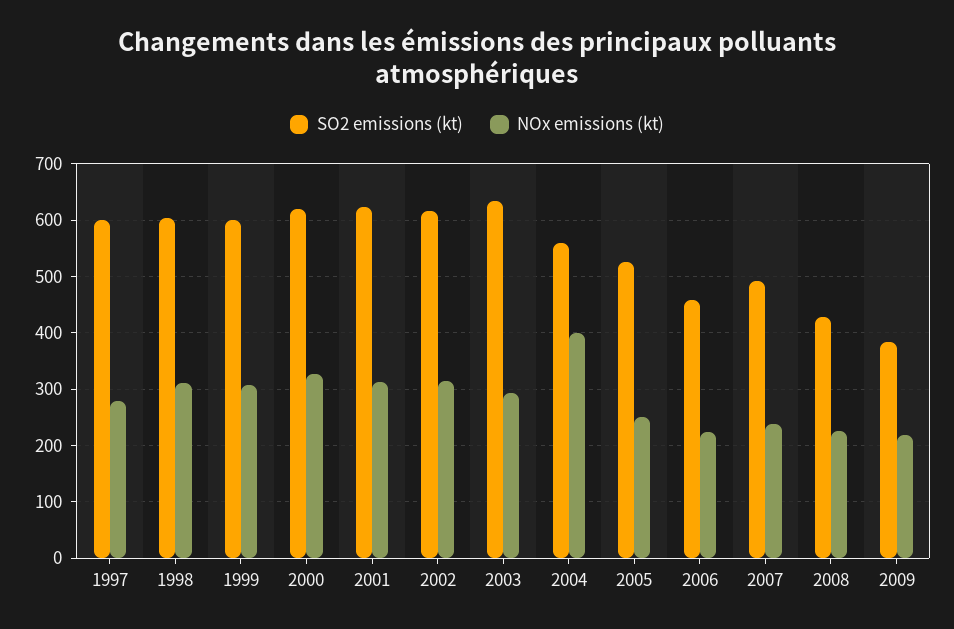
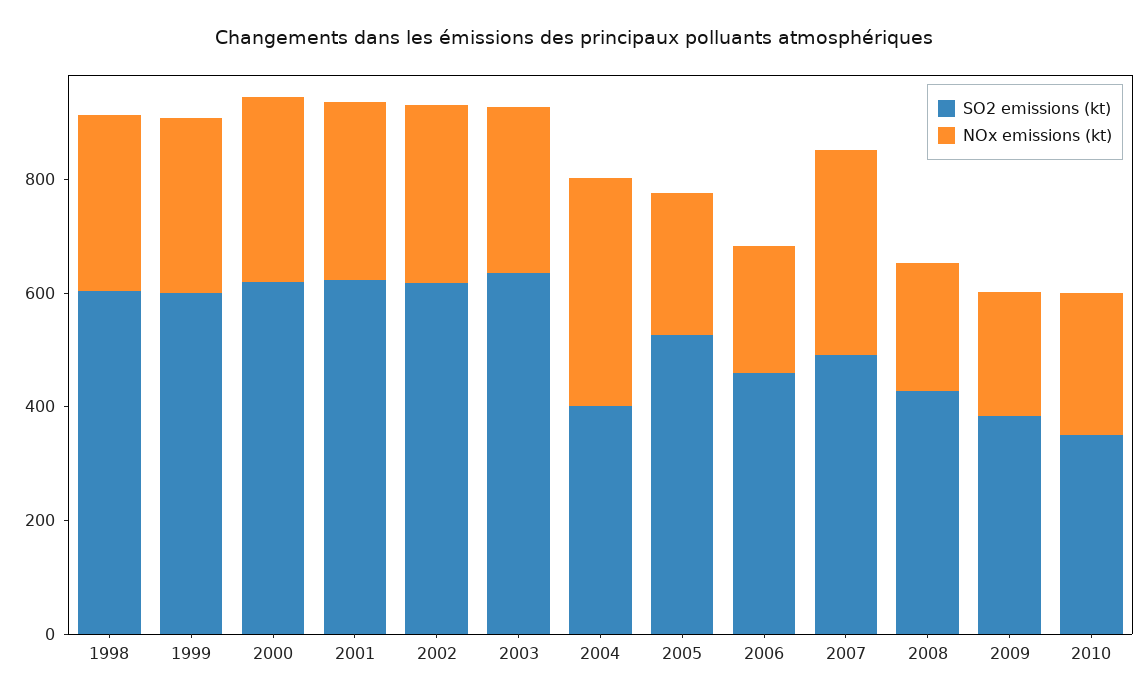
SO2 emissions (kt), 1997: 600 -> none
NOx emissions (kt), 1997: 280 -> none
SO2 emissions (kt), 2004: 560 -> 400
NOx emissions (kt), 2007: 240 -> 350
SO2 emissions (kt), 2010: none -> 350
NOx emissions (kt), 2010: none -> 250

